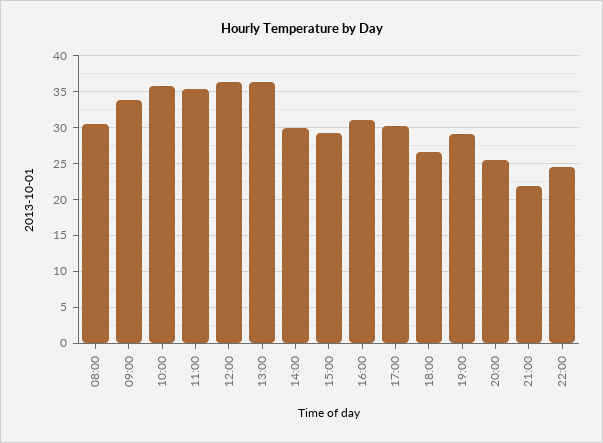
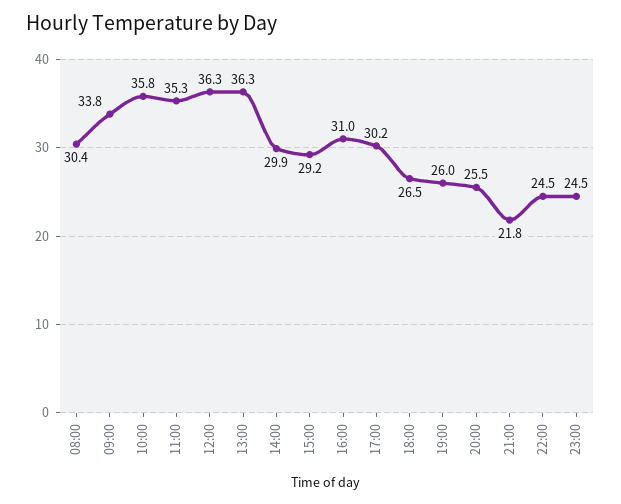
19:00: 29 -> 26
23:00: none -> 24.5

